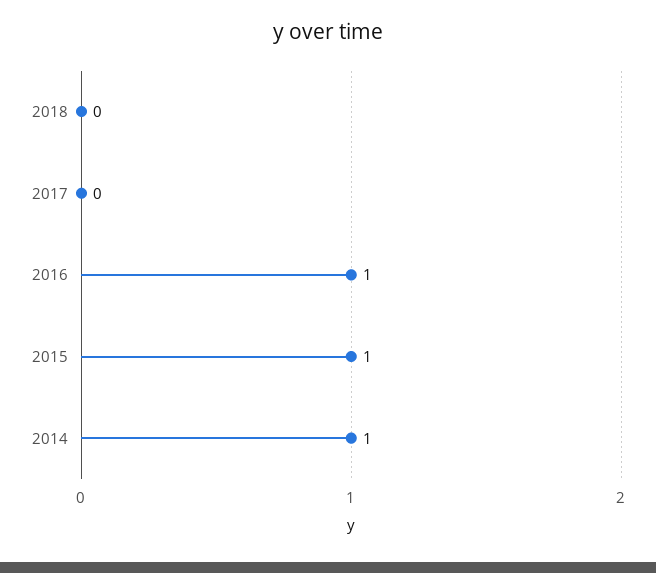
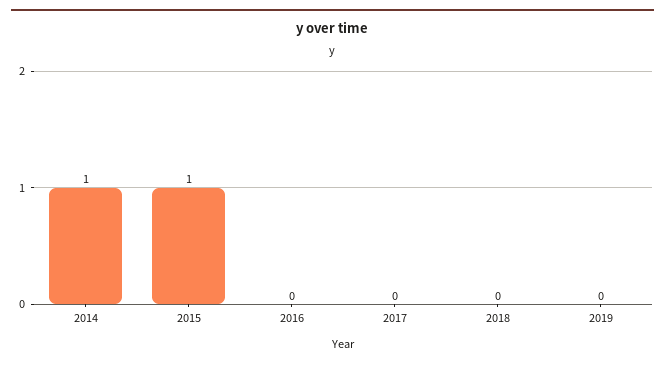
2016: 1 -> 0
2019: none -> 0

